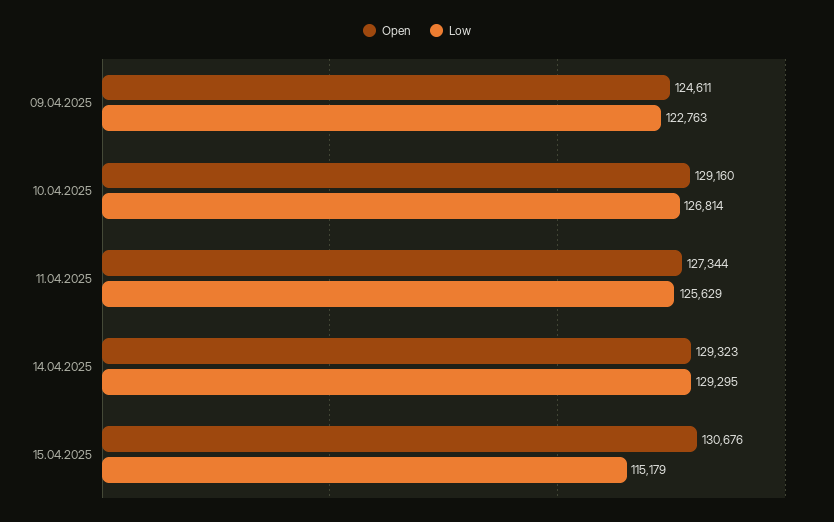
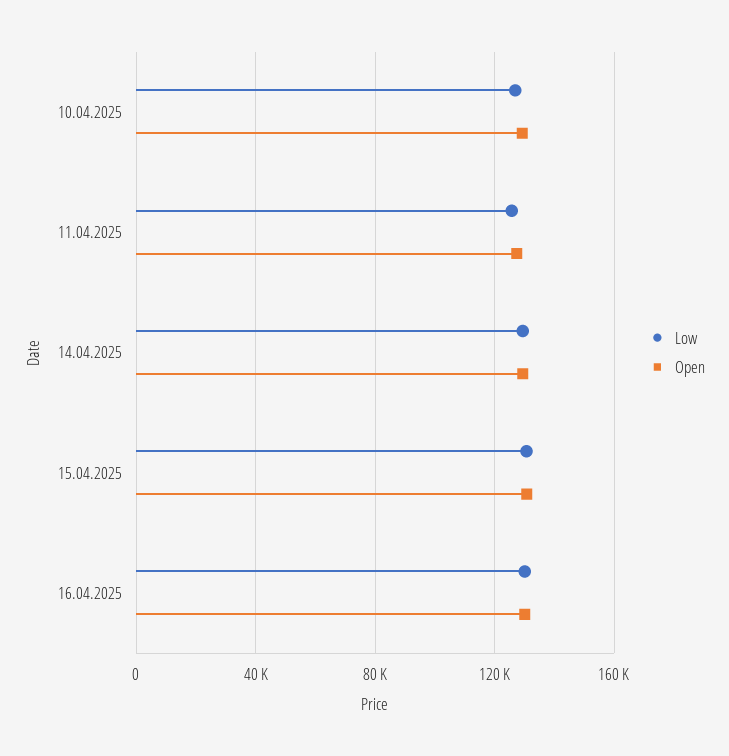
Open, 09.04.2025: 124611 -> none
Low, 09.04.2025: 122763 -> none
Low, 15.04.2025: 115179 -> 130000
Low, 16.04.2025: none -> 130000
Open, 16.04.2025: none -> 130000

